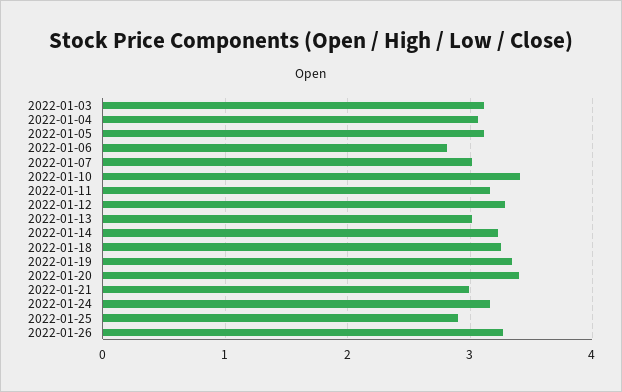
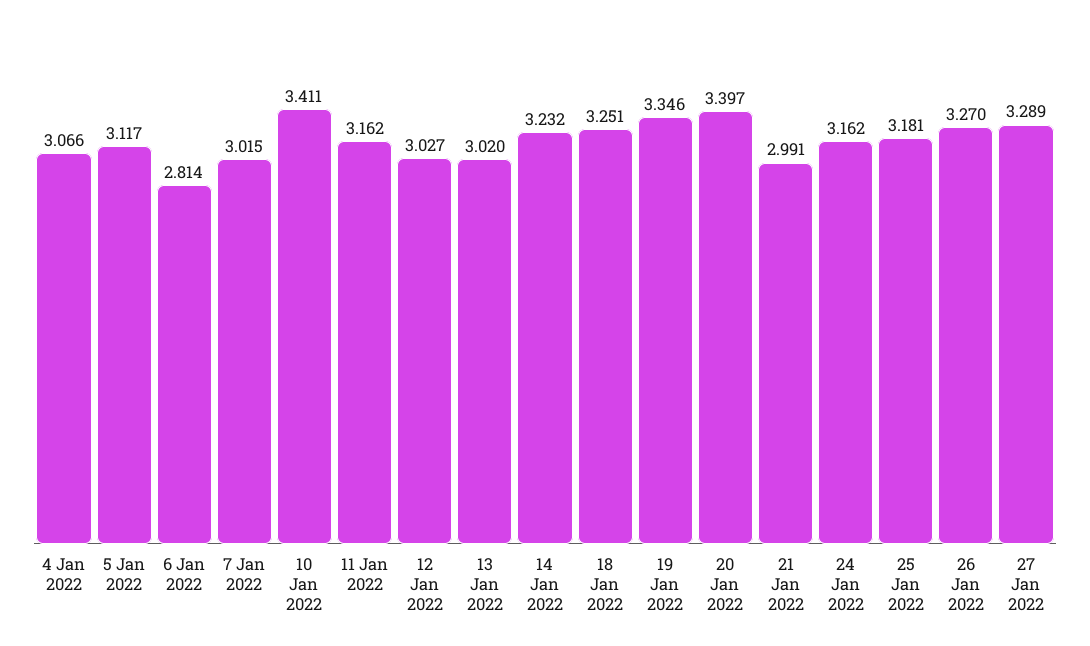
2022-01-03: 3.1 -> none
2022-01-12: 3.3 -> 3.027
2022-01-25: 2.9 -> 3.181
27 Jan 2022: none -> 3.289

